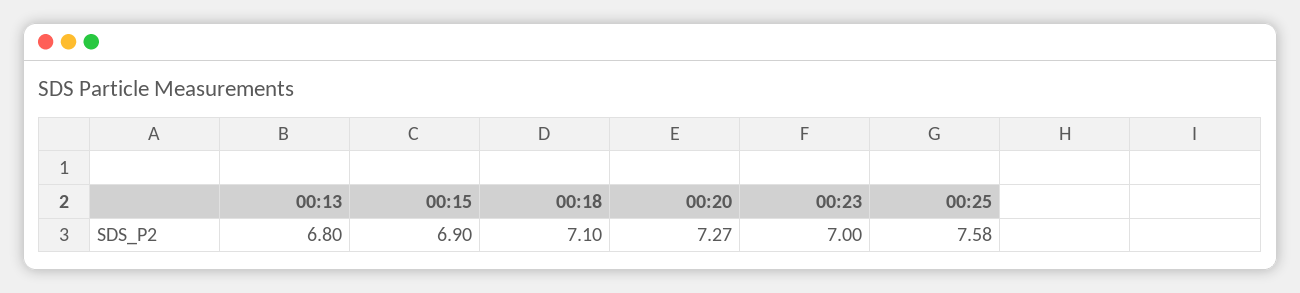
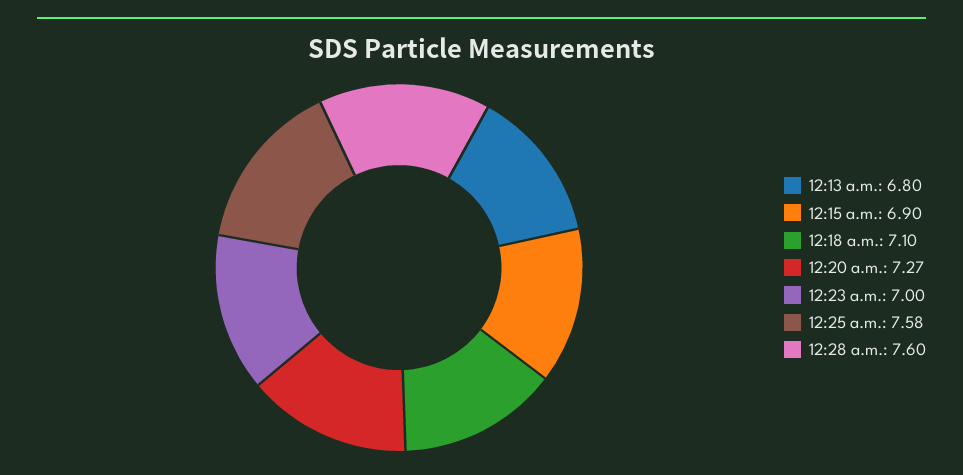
12:28 a.m.: none -> 7.6

